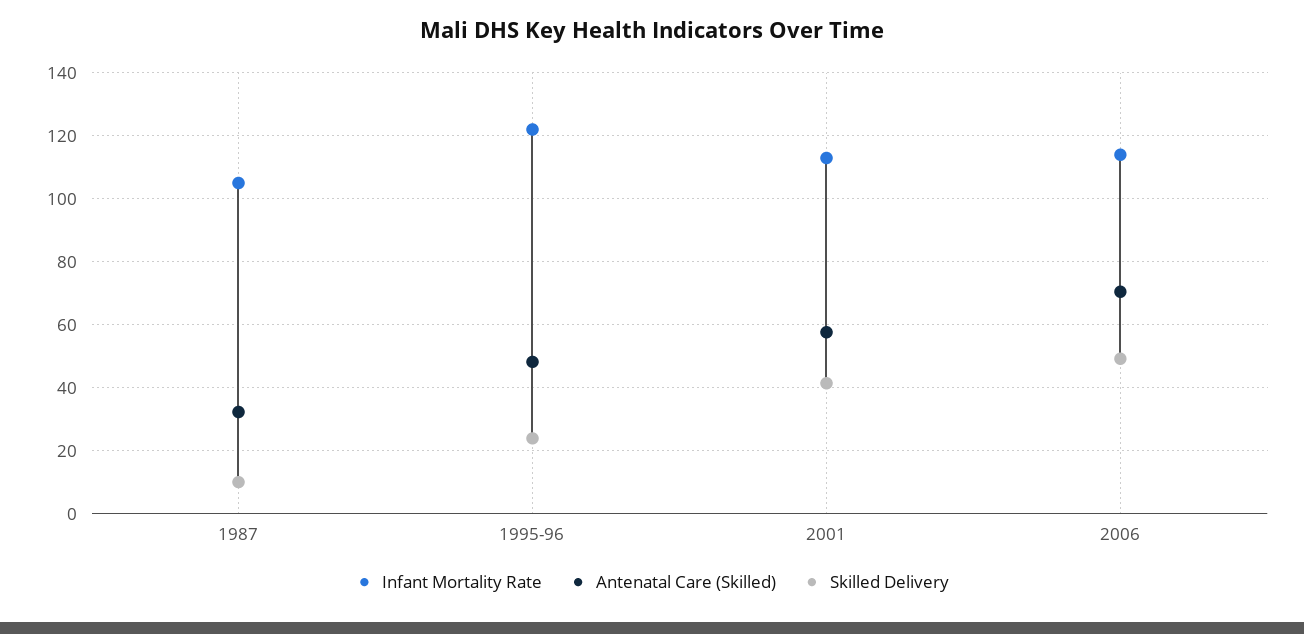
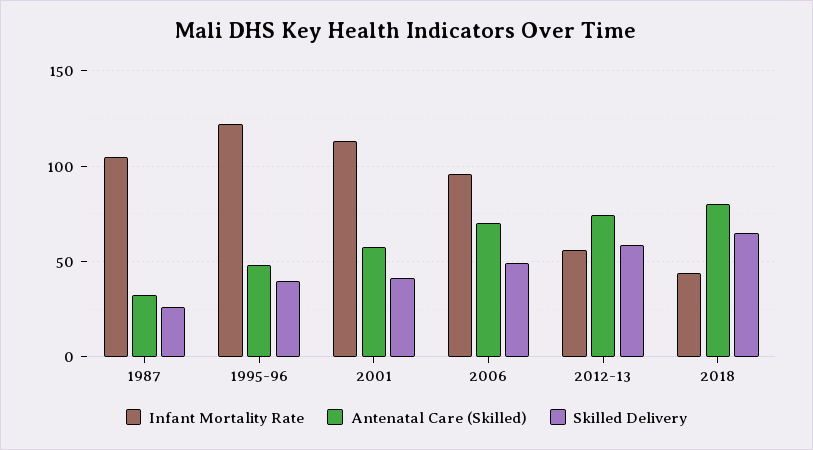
Skilled Delivery, 1987: 10 -> 25
Skilled Delivery, 1995-96: 24 -> 40
Infant Mortality Rate, 2006: 114 -> 95
Infant Mortality Rate, 2012-13: none -> 55
Antenatal Care (Skilled), 2012-13: none -> 75
Skilled Delivery, 2012-13: none -> 60
Infant Mortality Rate, 2018: none -> 45
Antenatal Care (Skilled), 2018: none -> 80
Skilled Delivery, 2018: none -> 65

